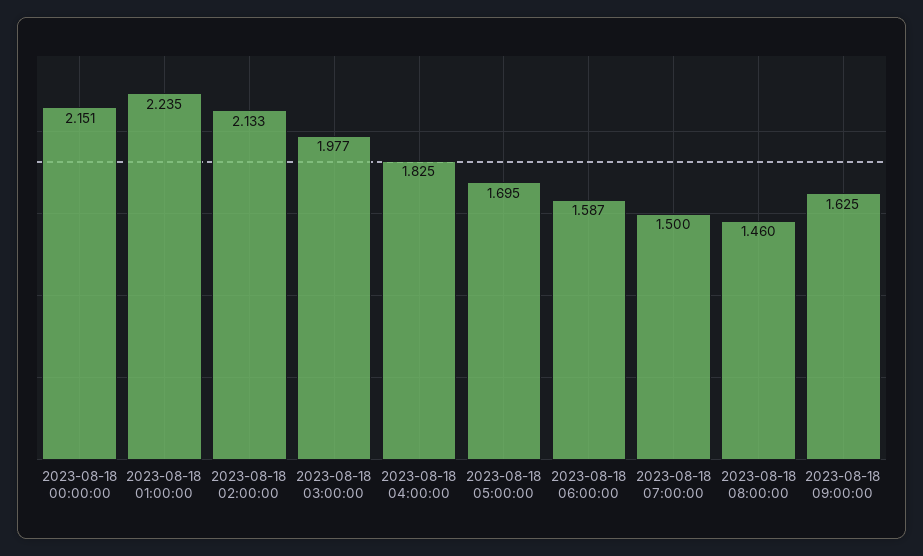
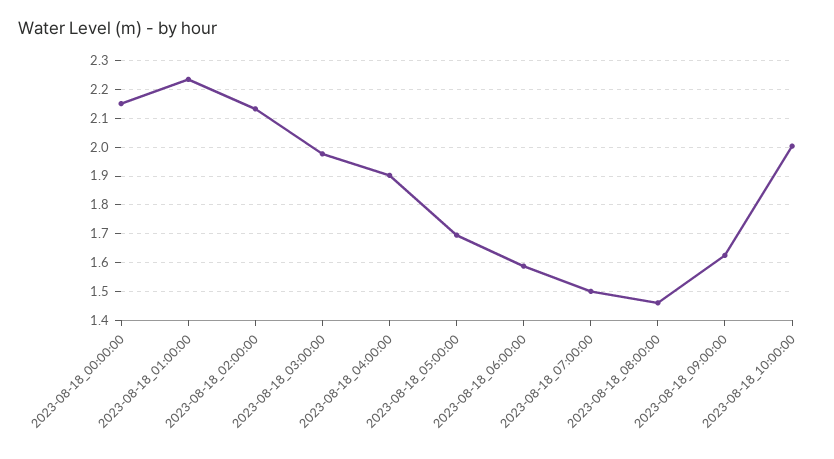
2023-08-18 04:00:00: 1.825 -> 1.9
2023-08-18_10:00:00: none -> 2

